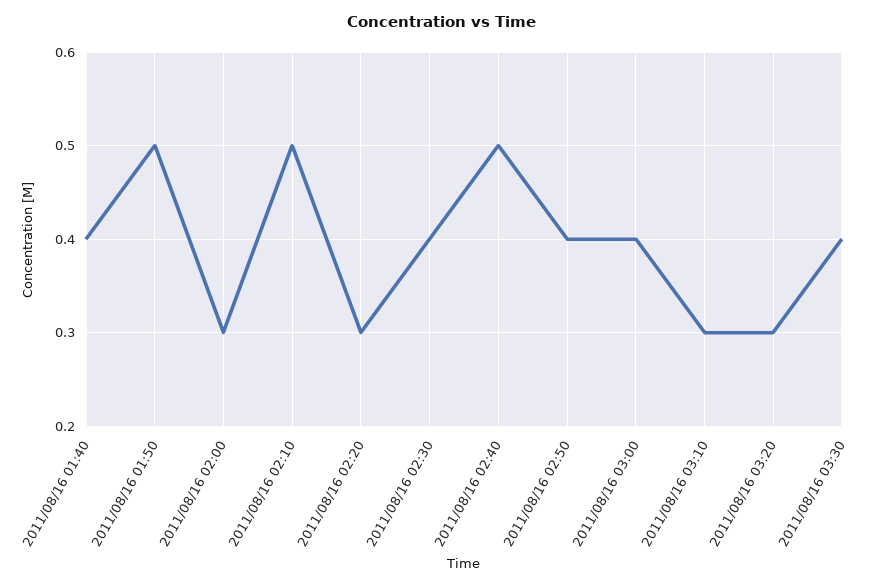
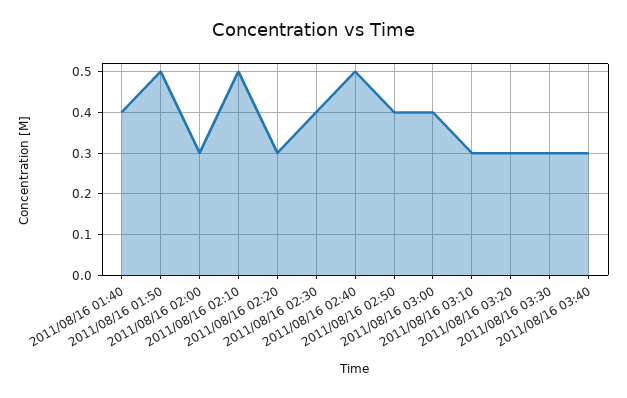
2011/08/16 03:30: 0.4 -> 0.3
2011/08/16 03:40: none -> 0.3

